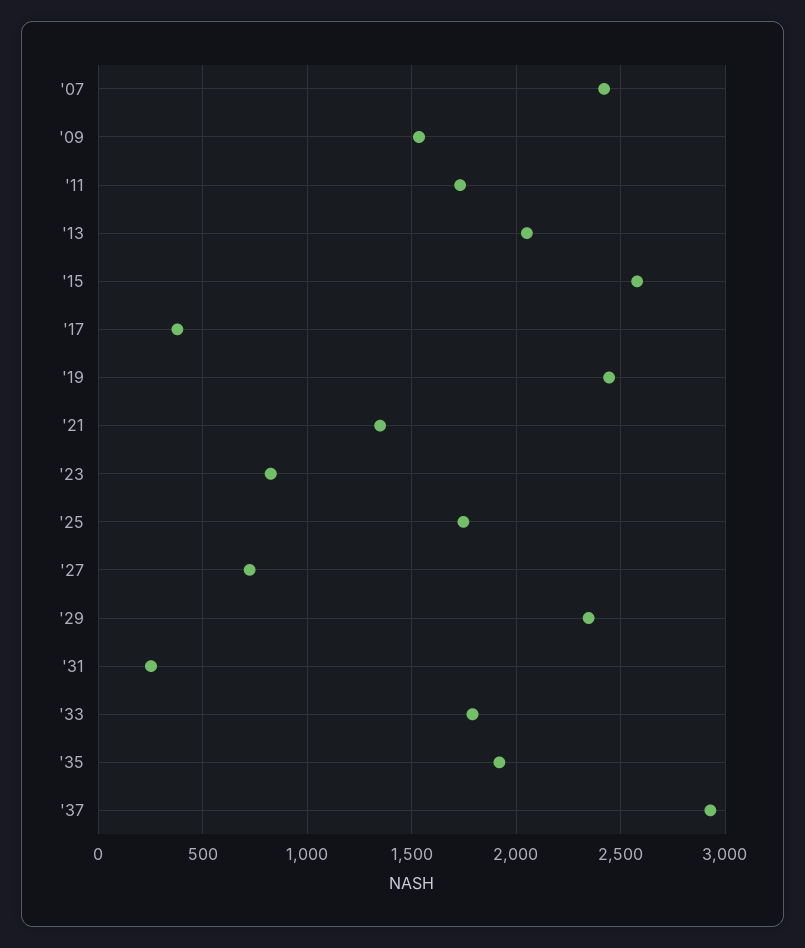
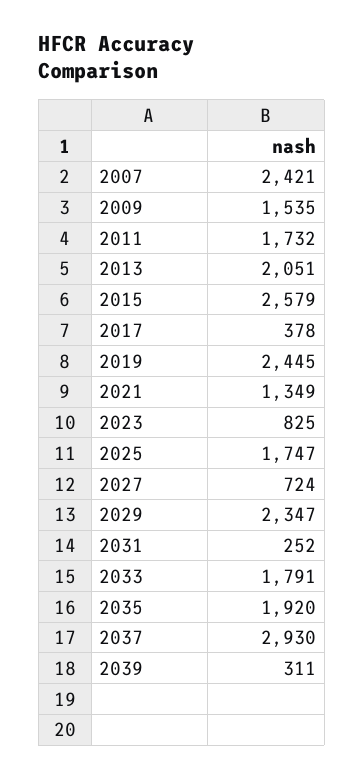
2039: none -> 311

